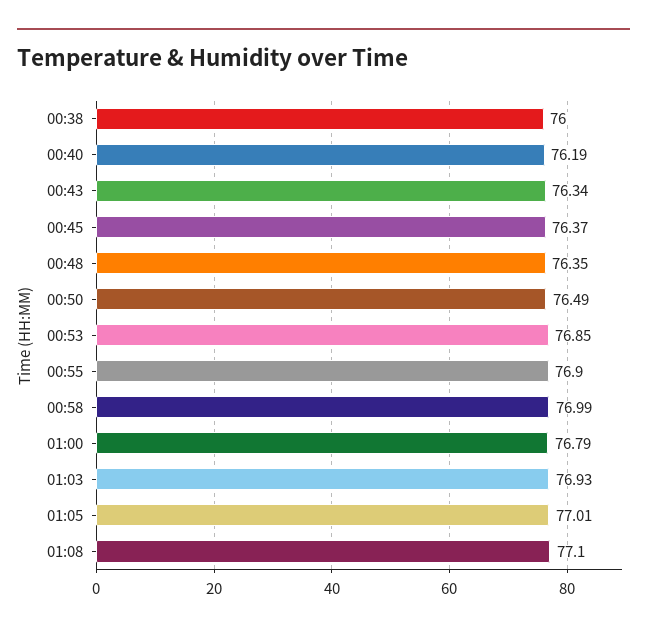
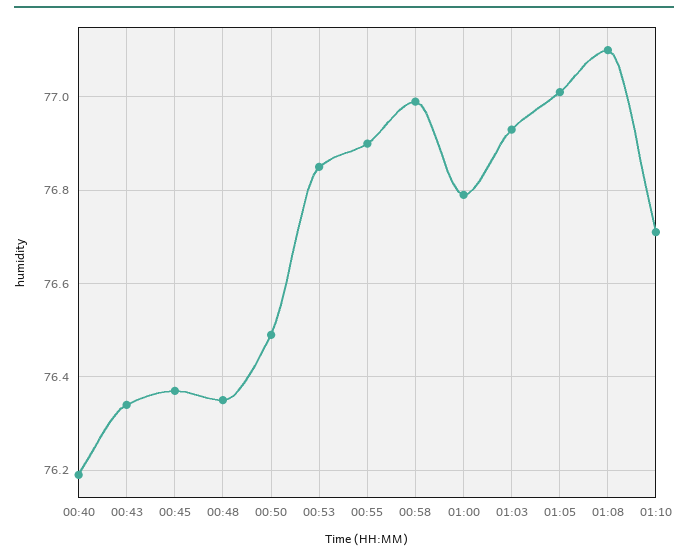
00:38: 76 -> none
01:10: none -> 76.7

